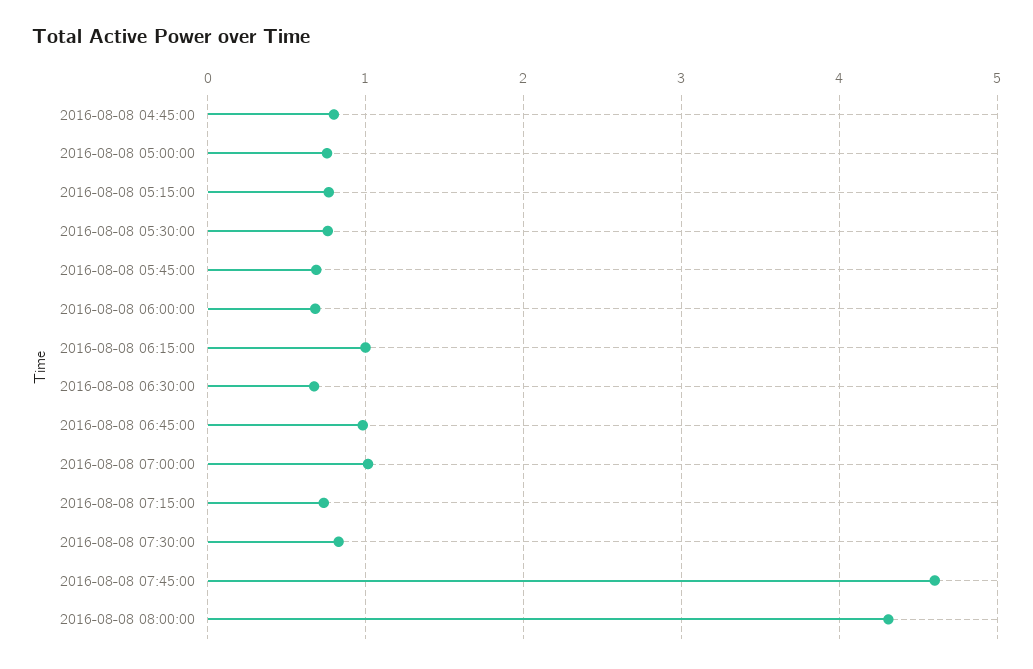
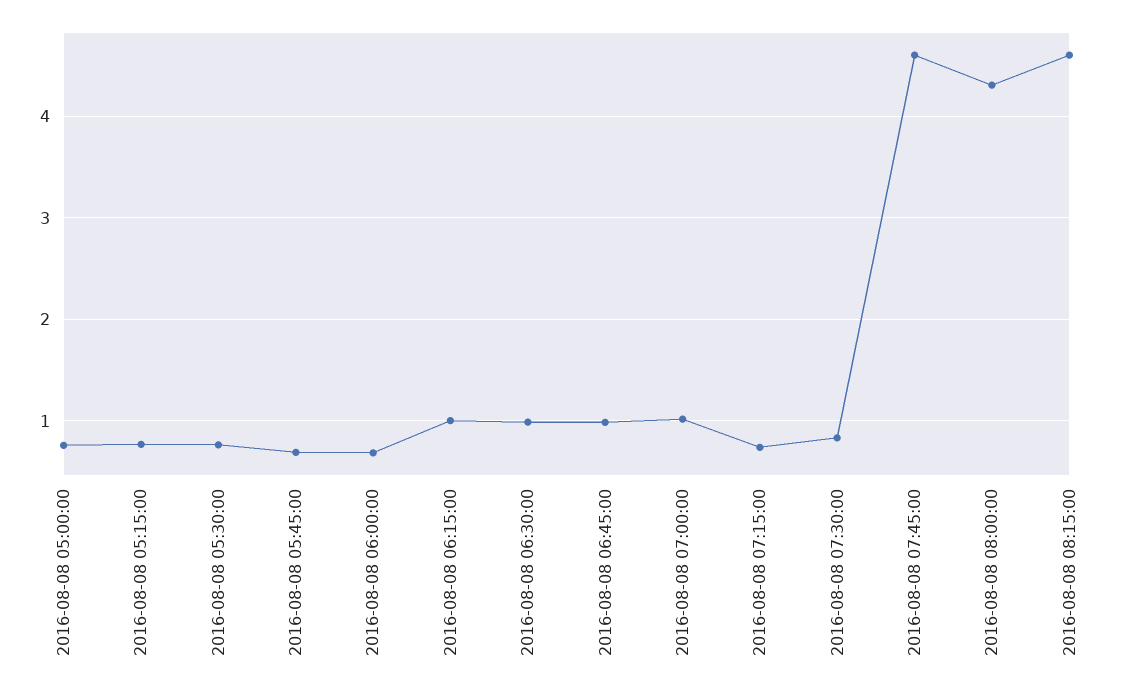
2016-08-08 04:45:00: 0.8 -> none
2016-08-08 06:30:00: 0.7 -> 1
2016-08-08 08:15:00: none -> 4.6

